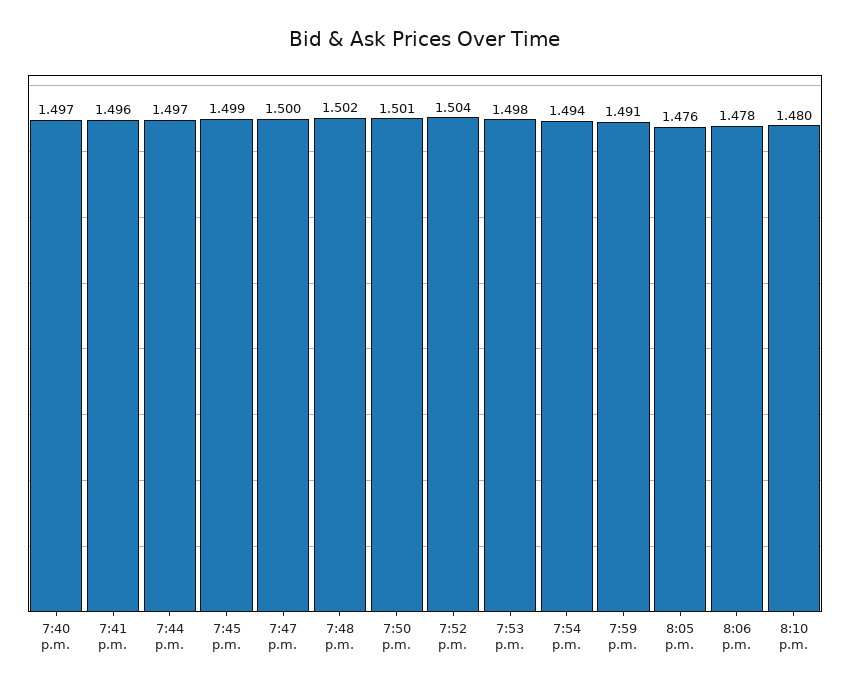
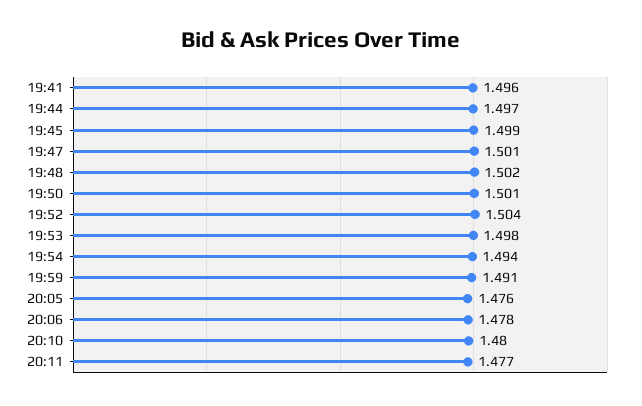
7:40 p.m.: 1.497 -> none
7:47 p.m.: 1.5 -> 1.501
20:11: none -> 1.477

